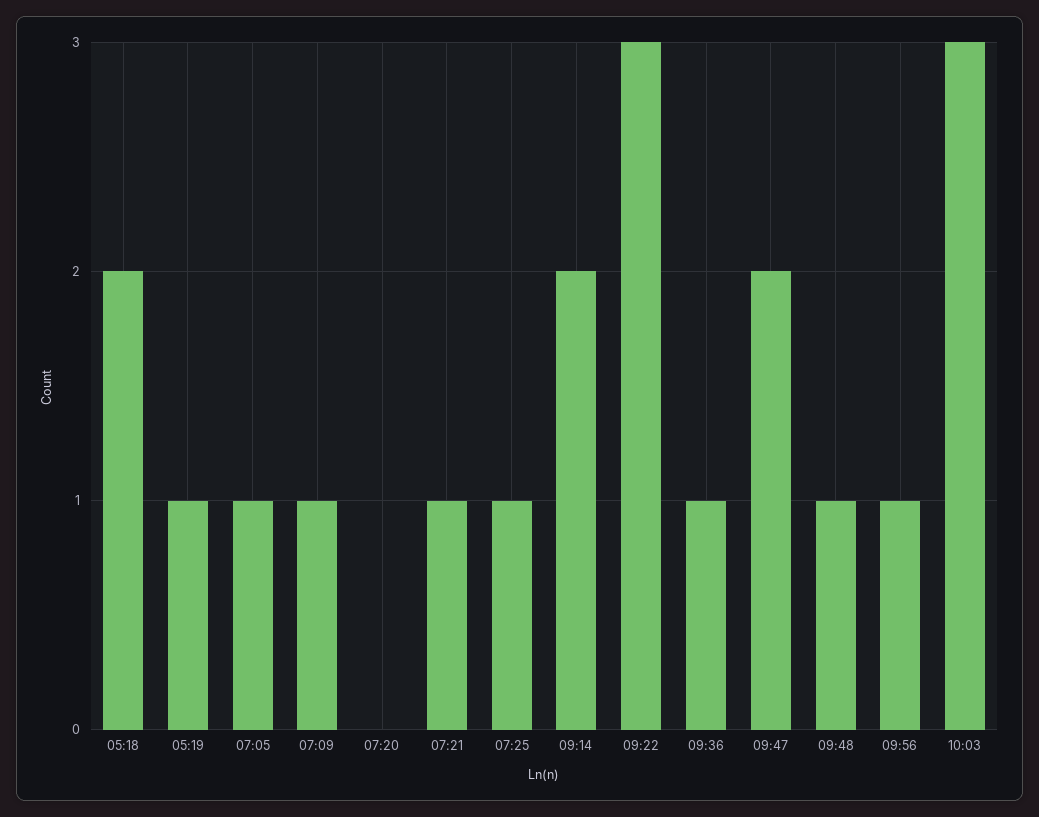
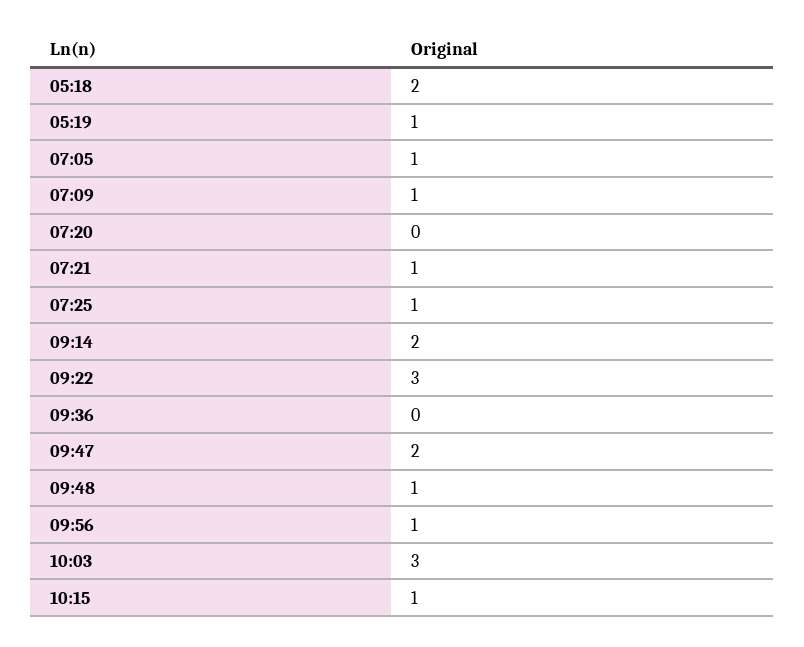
09:36: 1 -> 0
10:15: none -> 1

